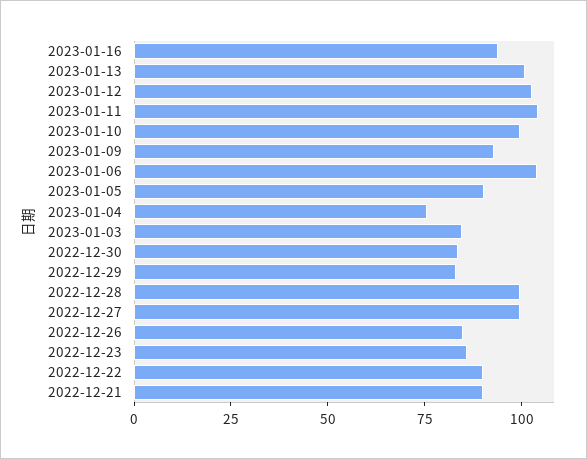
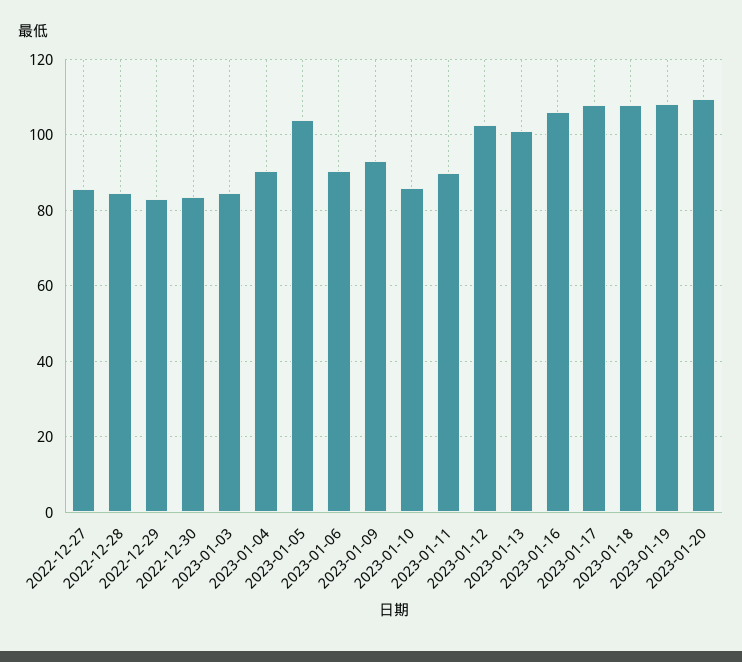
2023-01-16: 95 -> 106
2023-01-11: 105 -> 90
2023-01-10: 100 -> 86
2023-01-06: 105 -> 90
2023-01-05: 90 -> 104
2023-01-04: 75 -> 90
2022-12-28: 100 -> 84
2022-12-27: 100 -> 86
2022-12-26: 85 -> none
2022-12-23: 85 -> none
2022-12-22: 90 -> none
2022-12-21: 90 -> none
2023-01-17: none -> 108
2023-01-18: none -> 108
2023-01-19: none -> 108
2023-01-20: none -> 110

